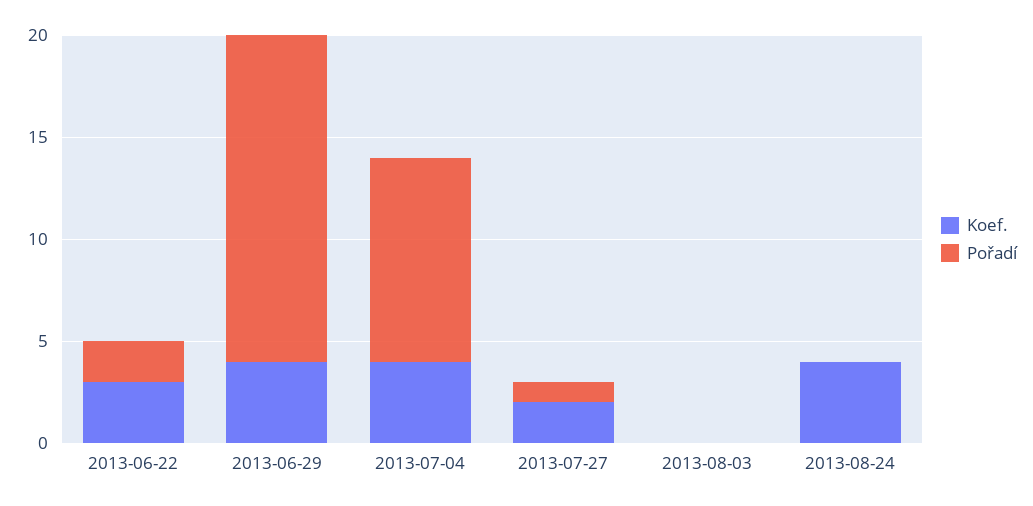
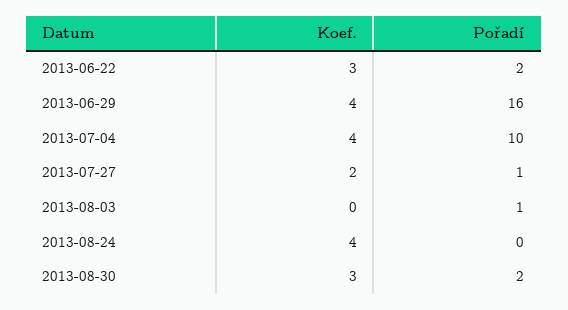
Pořadí, 2013-08-03: 0 -> 1
Koef., 2013-08-30: none -> 3
Pořadí, 2013-08-30: none -> 2

